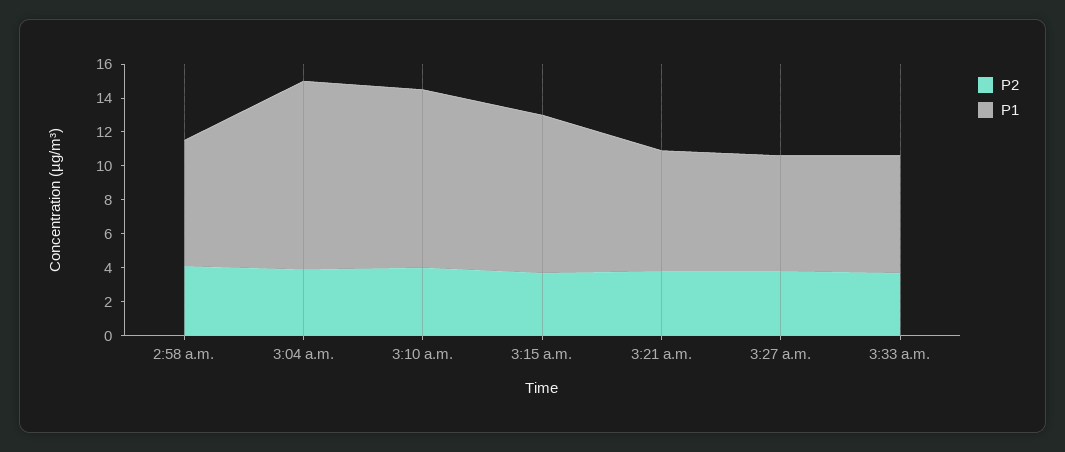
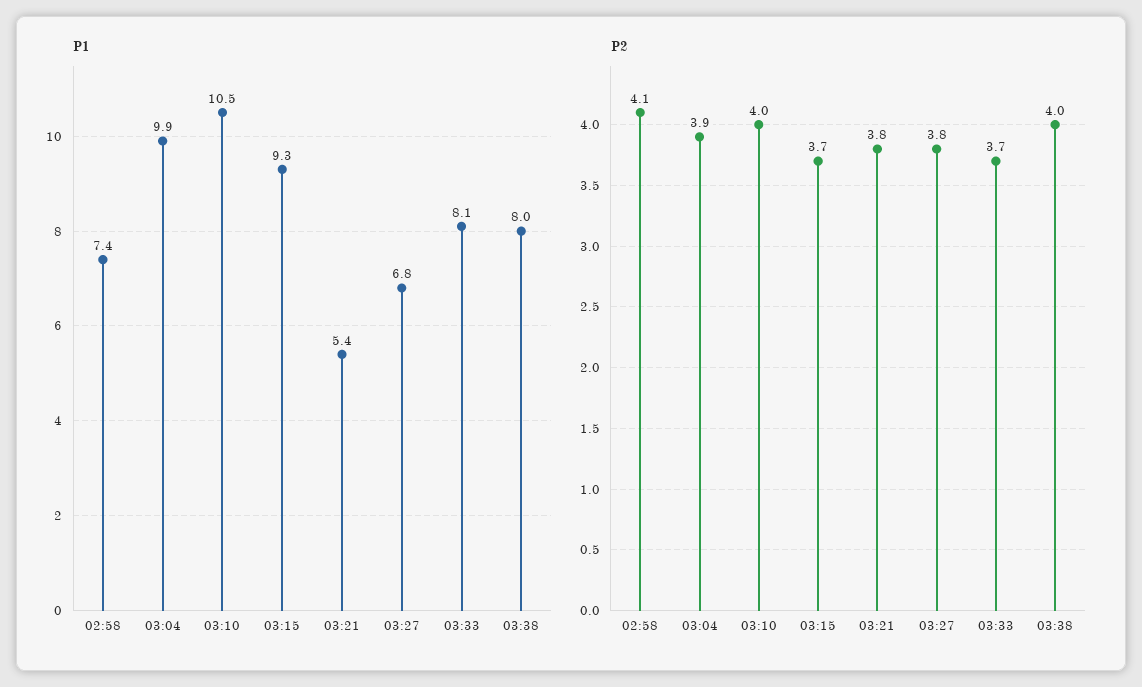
P1, 3:04 a.m.: 11 -> 9.9
P1, 3:21 a.m.: 7 -> 5.4
P1, 3:33 a.m.: 7 -> 8.1
P1, 03:38: none -> 8
P2, 03:38: none -> 4

